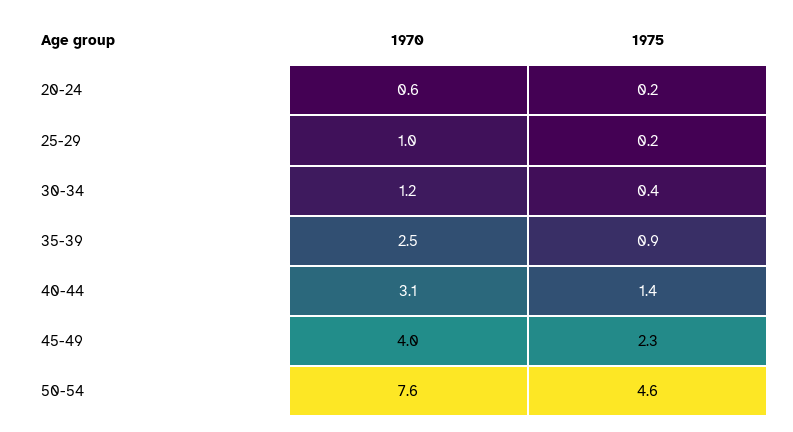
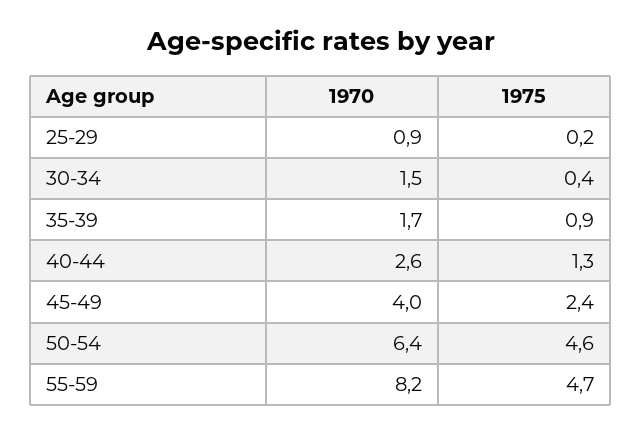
1970, 20-24: 0.6 -> none
1975, 20-24: 0.2 -> none
1970, 25-29: 1 -> 0.9
1970, 30-34: 1.2 -> 1.5
1970, 35-39: 2.5 -> 1.7
1970, 40-44: 3.1 -> 2.6
1975, 40-44: 1.4 -> 1.3
1975, 45-49: 2.3 -> 2.4
1970, 50-54: 7.6 -> 6.4
1970, 55-59: none -> 8.2
1975, 55-59: none -> 4.7

